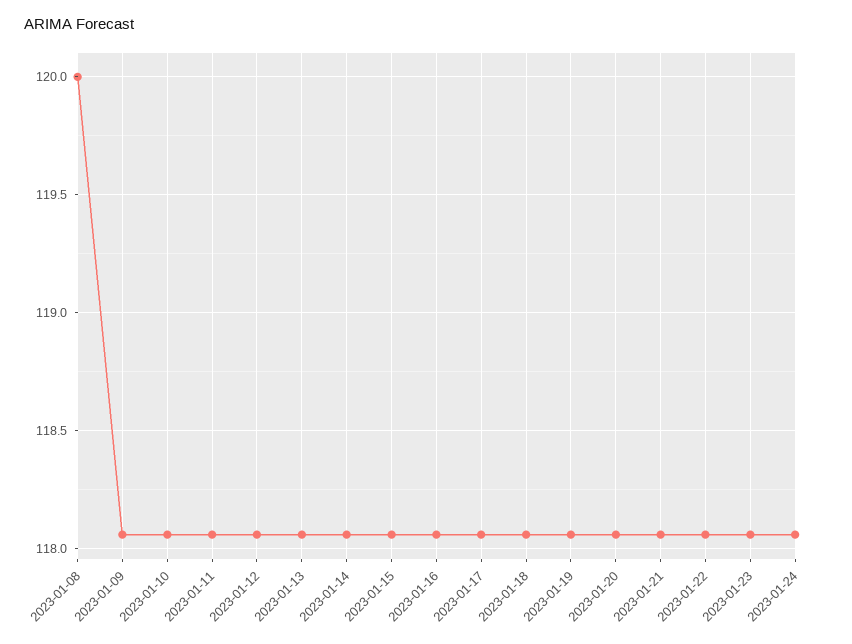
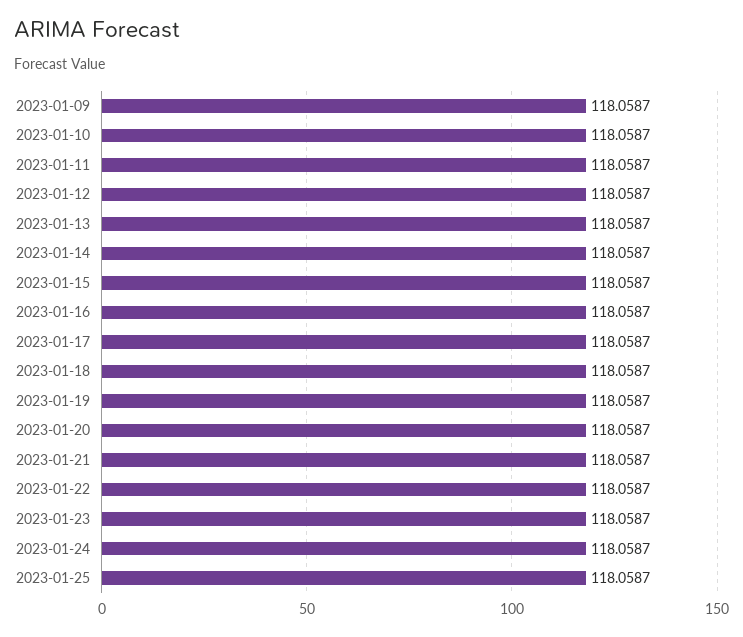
2023-01-08: 120 -> none
2023-01-25: none -> 118.0587

